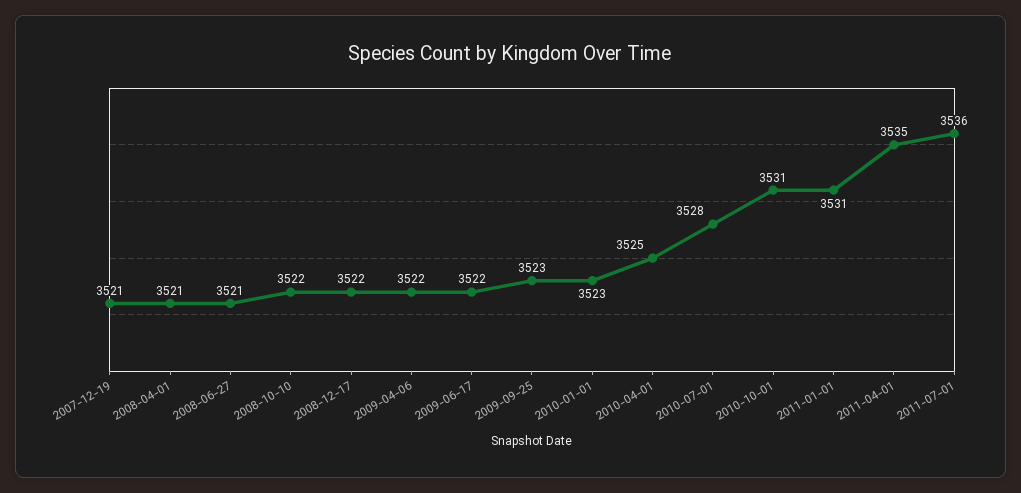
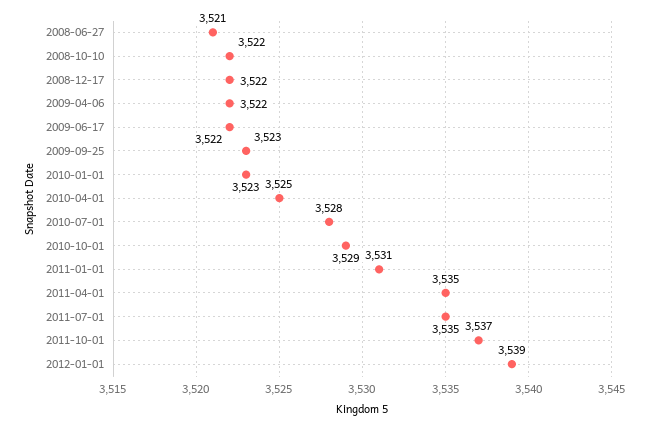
2007-12-19: 3521 -> none
2008-04-01: 3521 -> none
2010-10-01: 3531 -> 3529
2011-07-01: 3536 -> 3535
2011-10-01: none -> 3537
2012-01-01: none -> 3539

